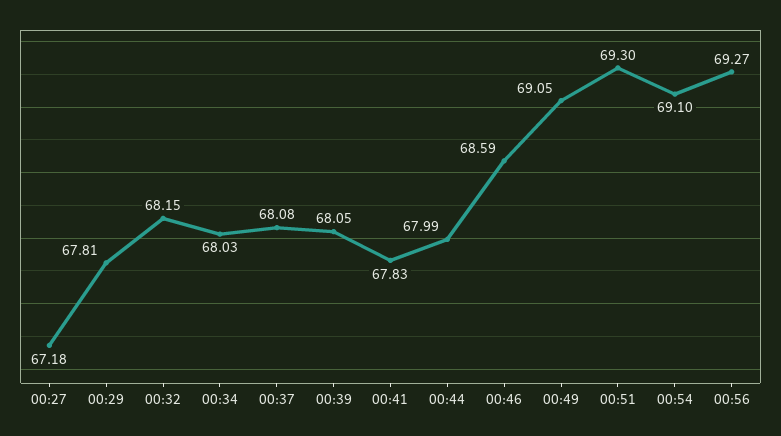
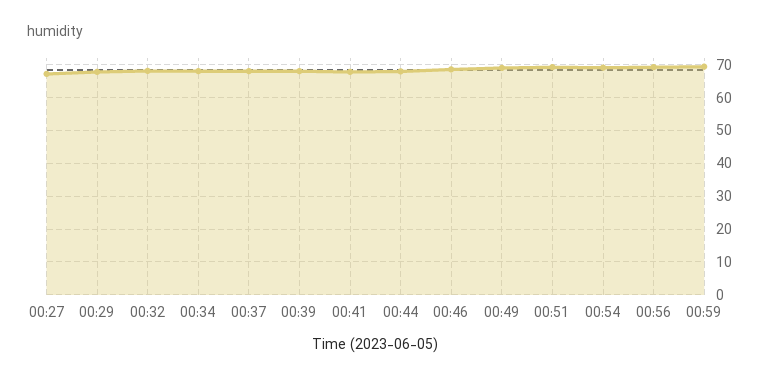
00:59: none -> 70

